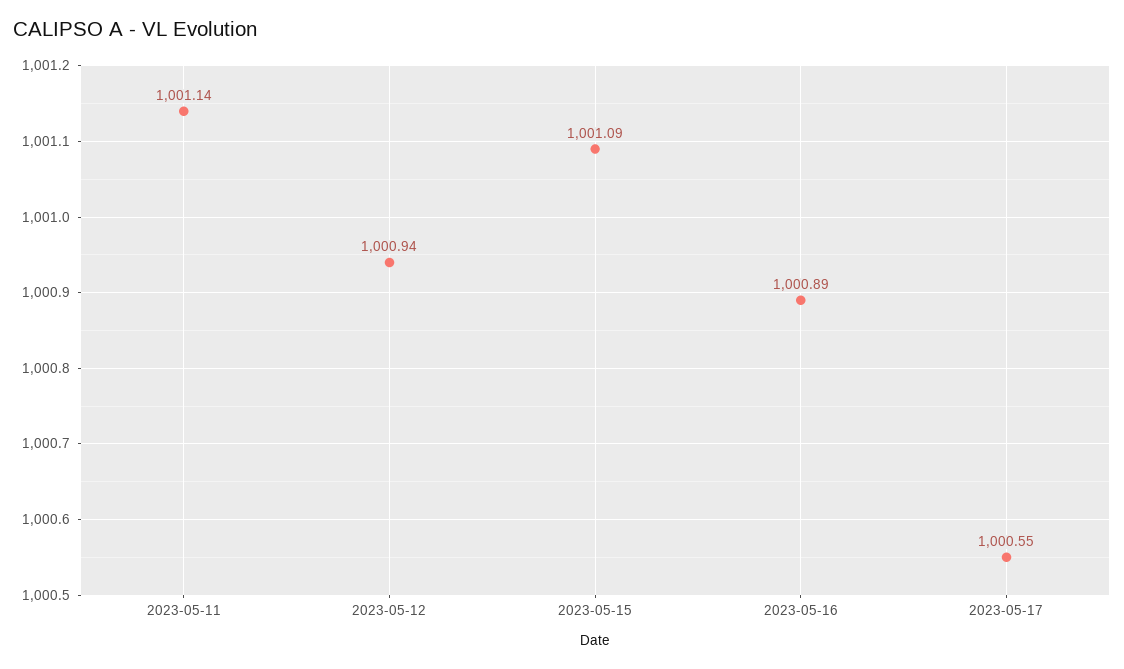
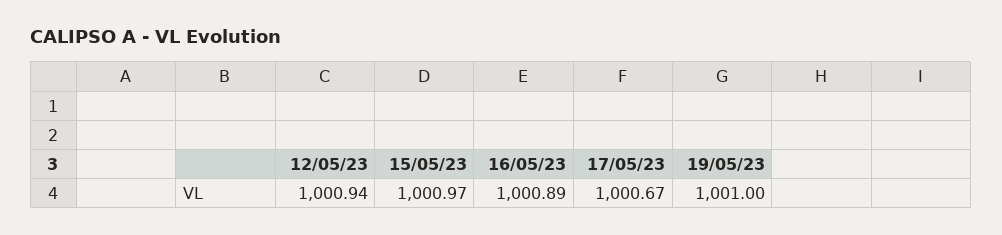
2023-05-11: 1001.14 -> none
2023-05-15: 1001.09 -> 1000.97
2023-05-17: 1000.55 -> 1000.67
19/05/23: none -> 1001

